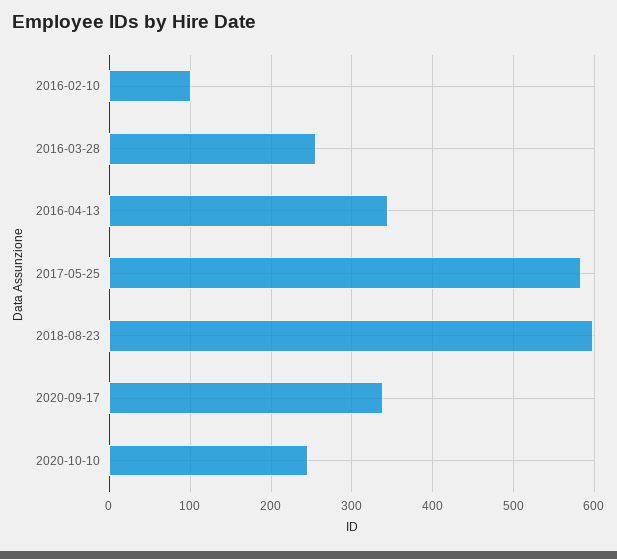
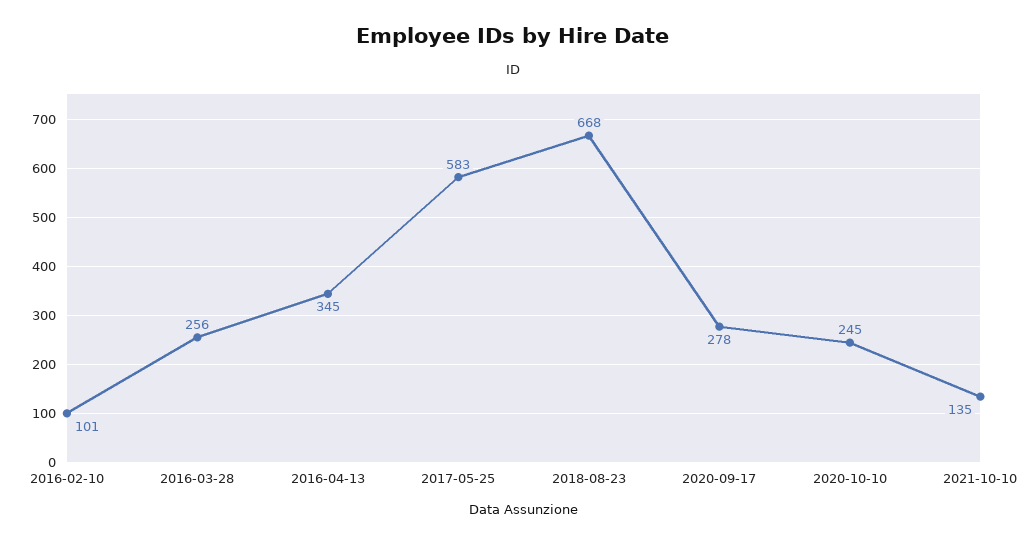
2018-08-23: 600 -> 668
2020-09-17: 340 -> 278
2021-10-10: none -> 135

